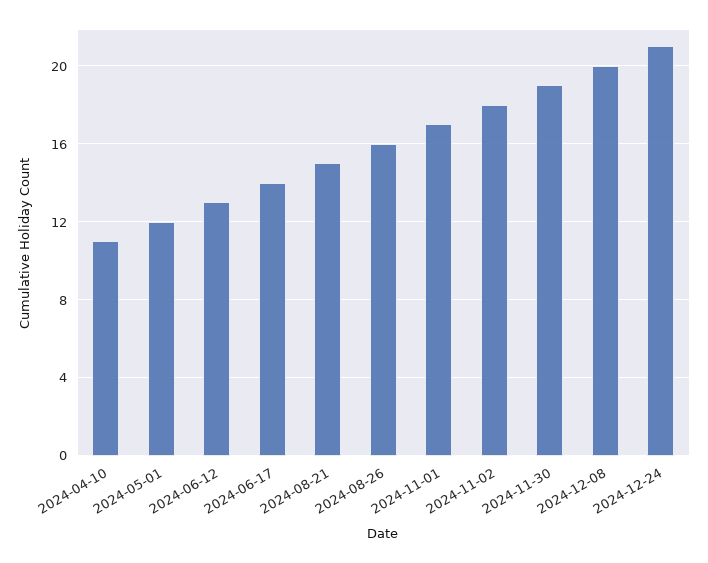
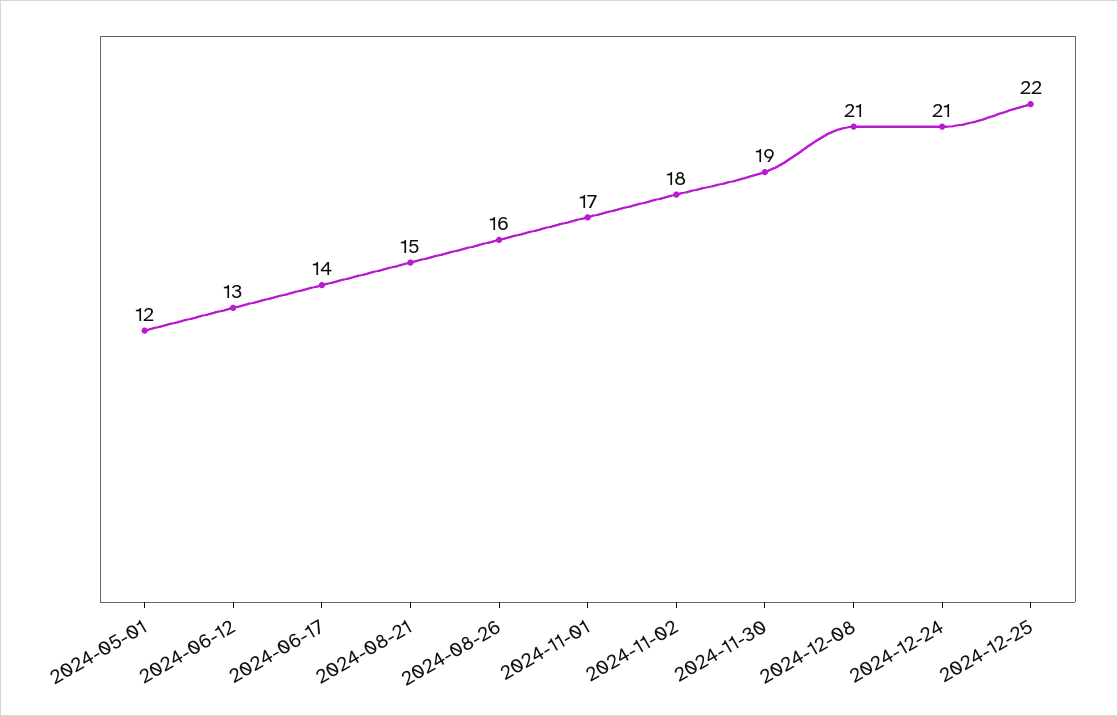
2024-04-10: 11 -> none
2024-12-08: 20 -> 21
2024-12-25: none -> 22

